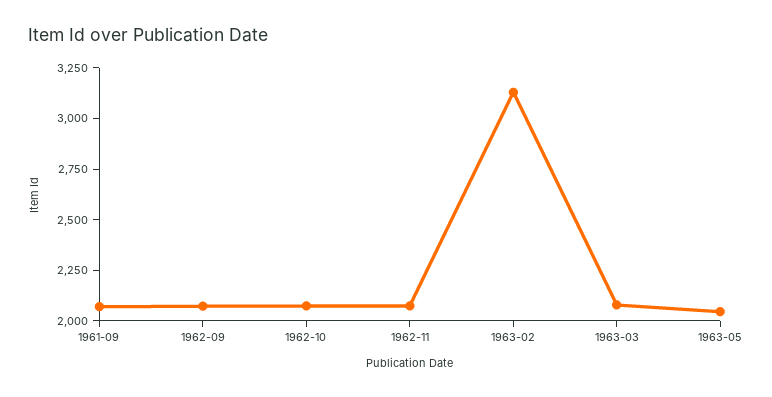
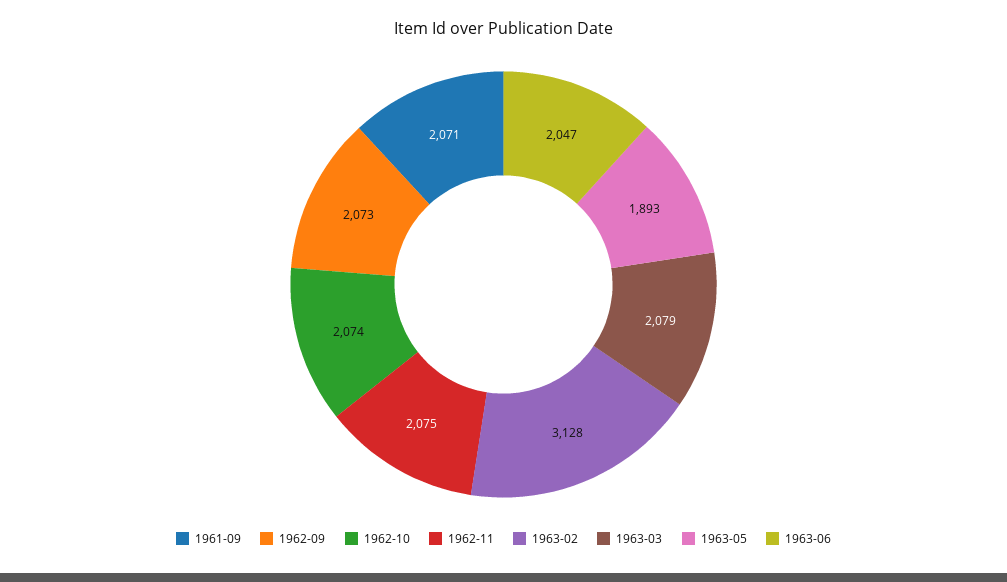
1963-05: 2050 -> 1893
1963-06: none -> 2047

